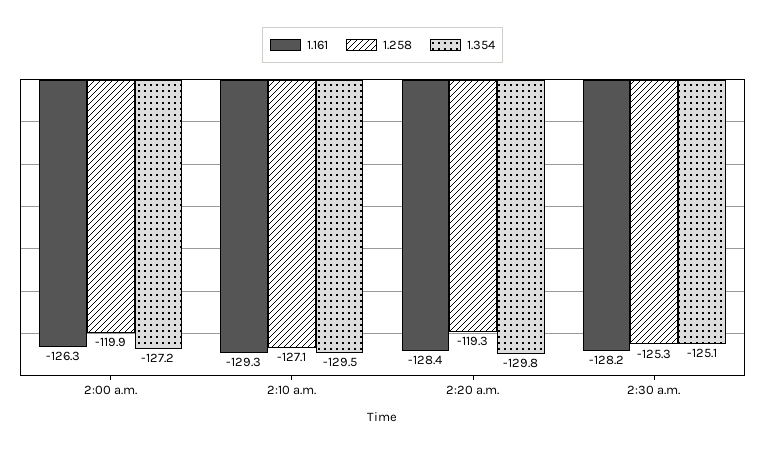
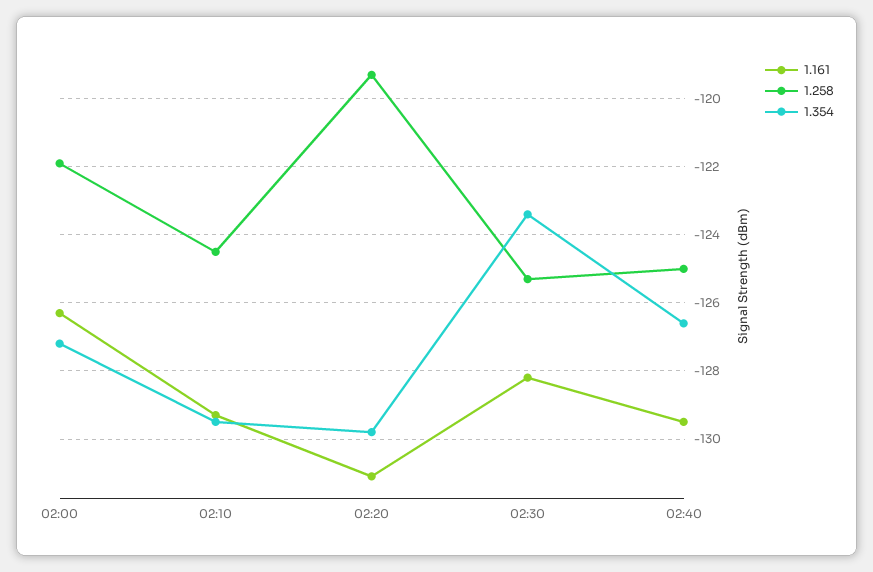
1.258, 2:00 a.m.: -119.9 -> -122
1.258, 2:10 a.m.: -127.1 -> -124.5
1.161, 2:20 a.m.: -128.4 -> -131
1.354, 2:30 a.m.: -125.1 -> -123.5
1.161, 02:40: none -> -129.5
1.258, 02:40: none -> -125
1.354, 02:40: none -> -126.5

